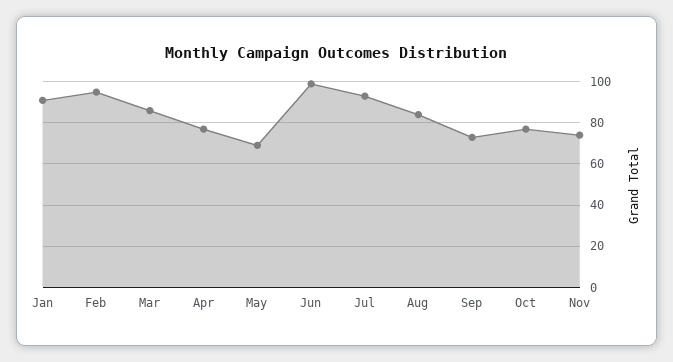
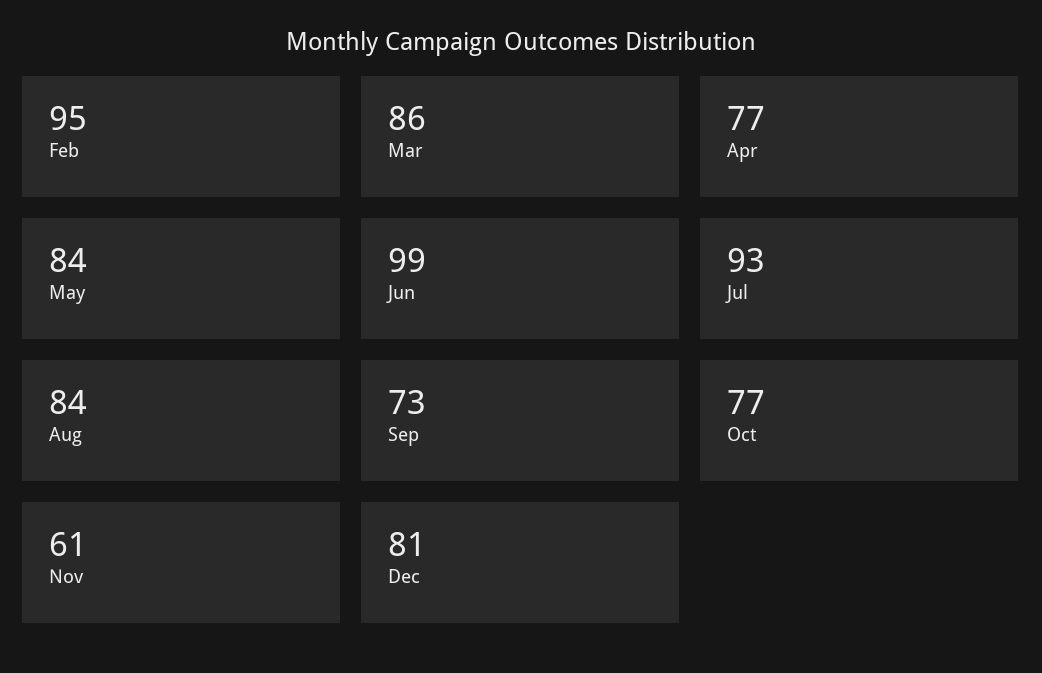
Jan: 90 -> none
May: 70 -> 84
Nov: 75 -> 61
Dec: none -> 81

